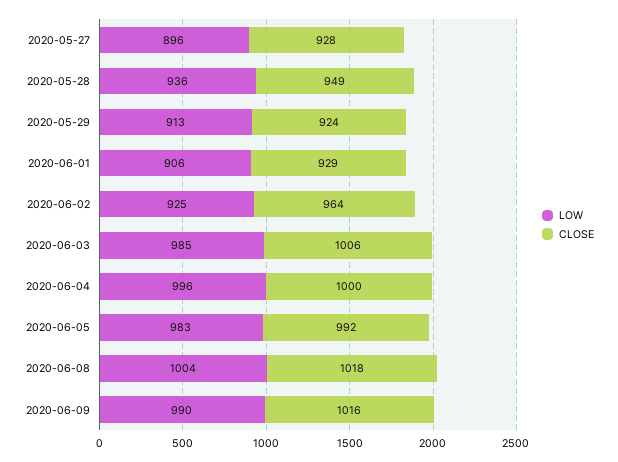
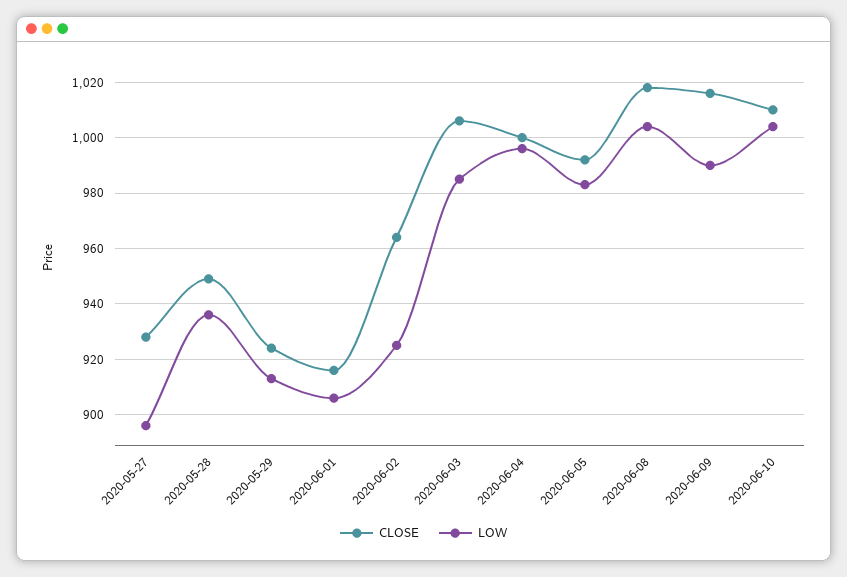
CLOSE, 2020-06-01: 929 -> 915
CLOSE, 2020-06-10: none -> 1010
LOW, 2020-06-10: none -> 1005

